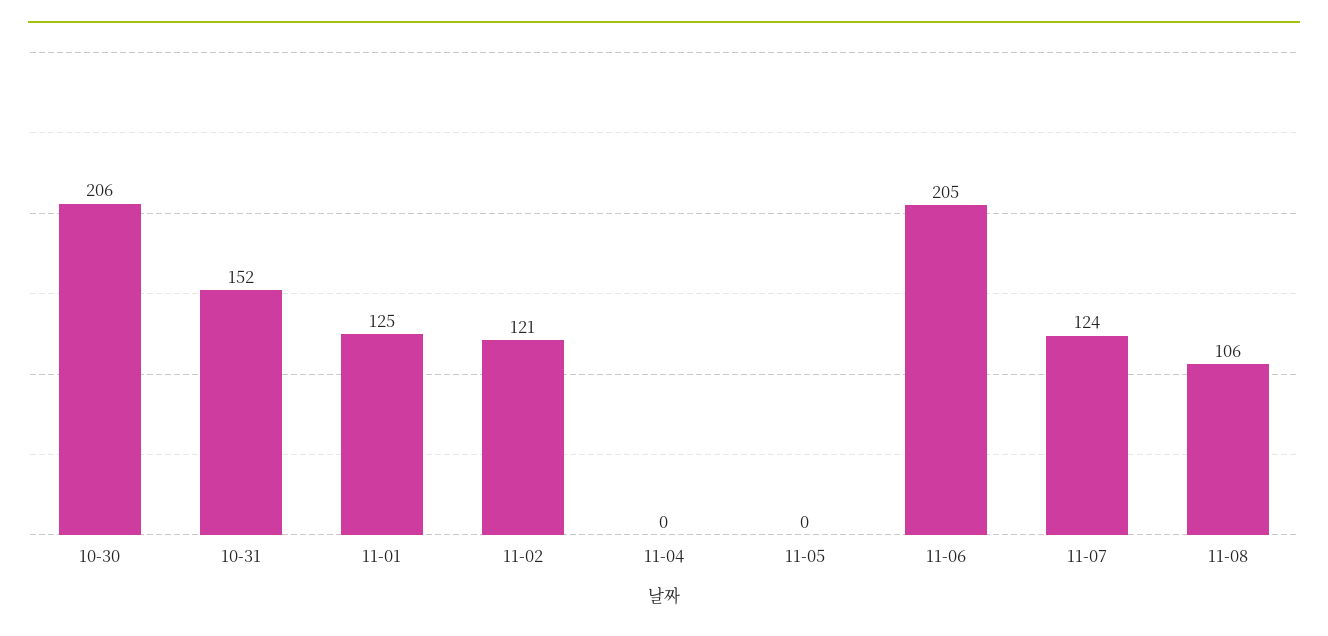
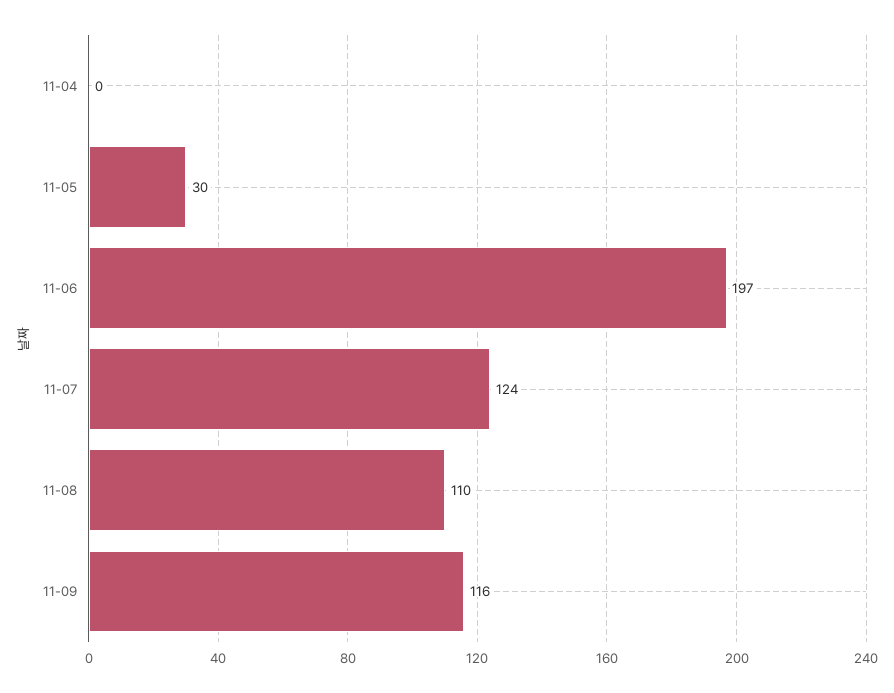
10-30: 206 -> none
10-31: 152 -> none
11-01: 125 -> none
11-02: 121 -> none
11-05: 0 -> 30
11-06: 205 -> 197
11-08: 106 -> 110
11-09: none -> 116

